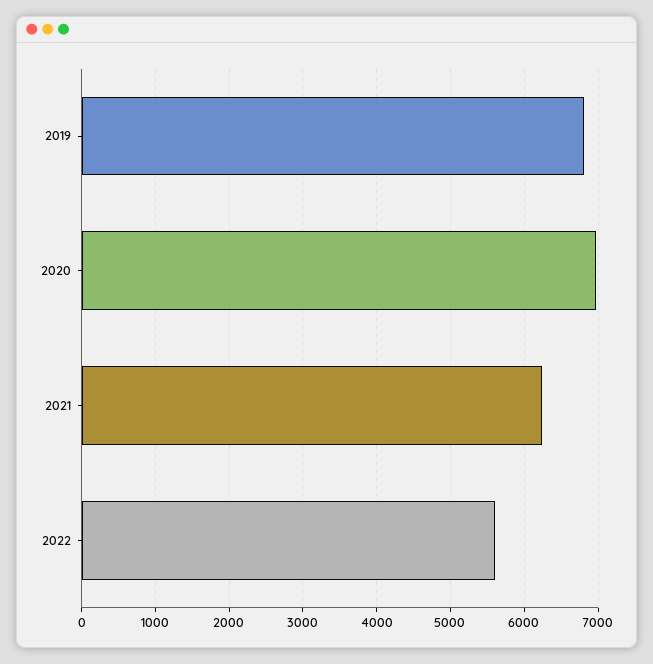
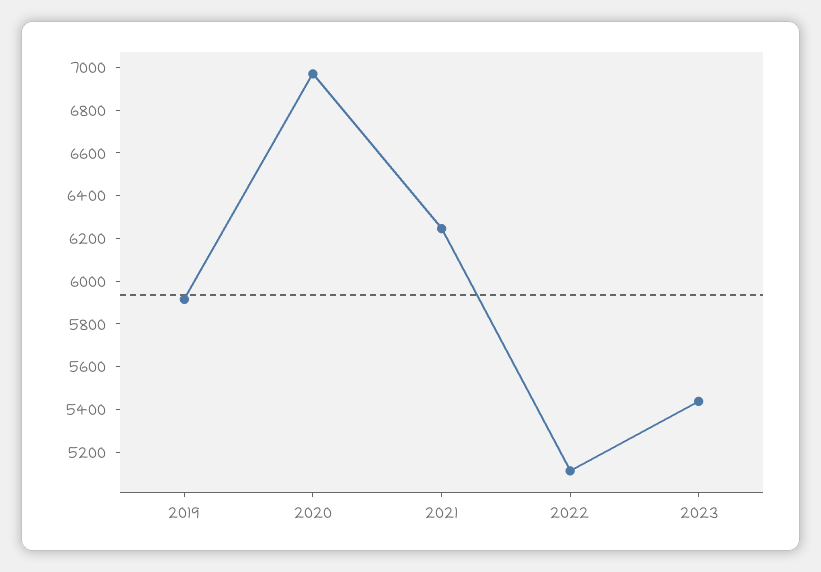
2019: 6800 -> 5900
2022: 5600 -> 5100
2023: none -> 5450

